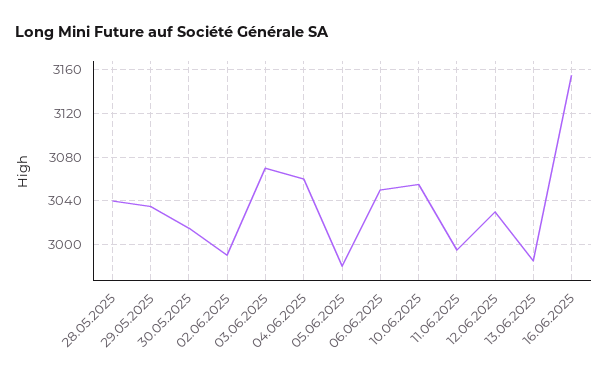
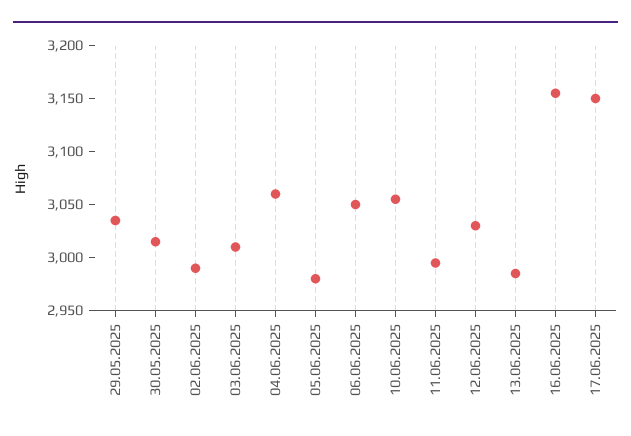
28.05.2025: 3040 -> none
03.06.2025: 3070 -> 3010
17.06.2025: none -> 3150

